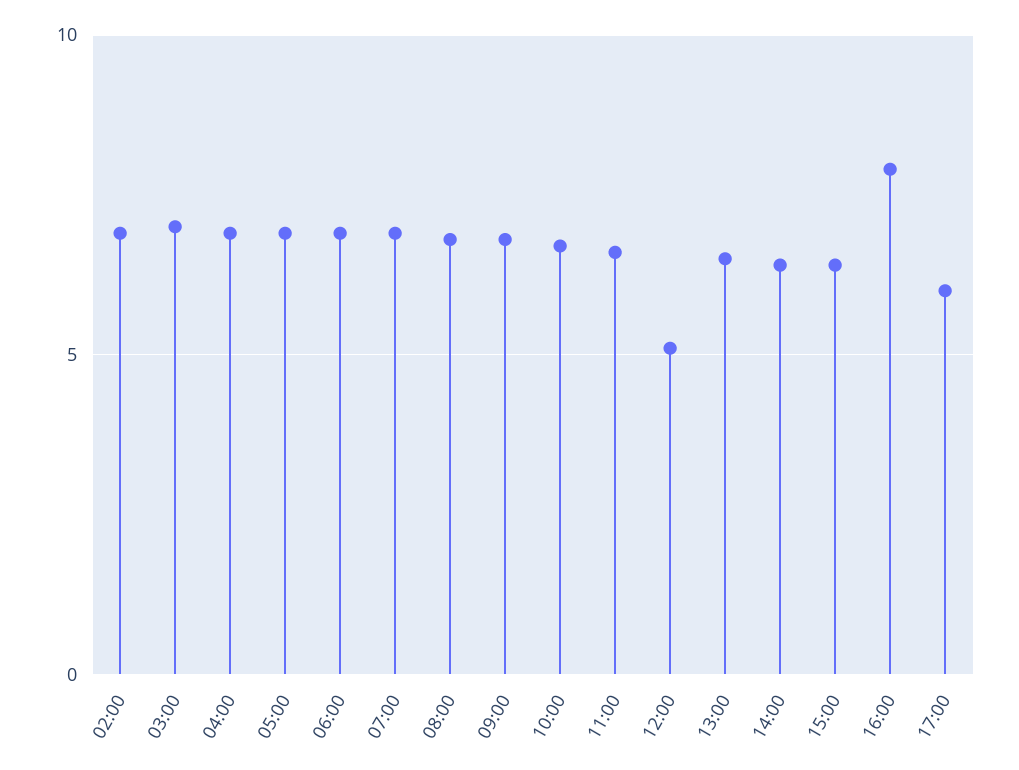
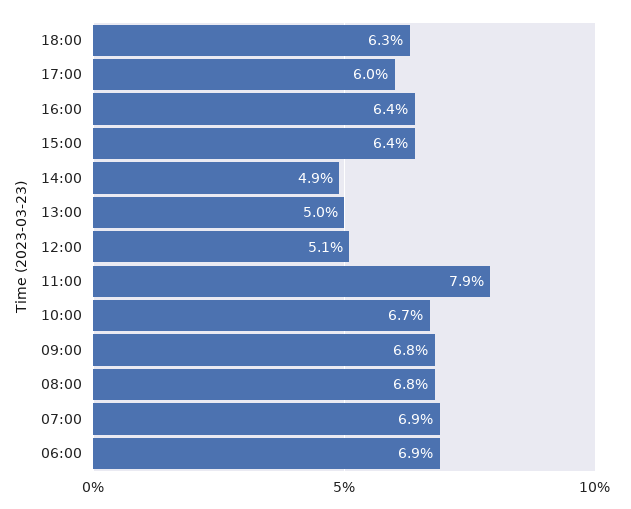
02:00: 7 -> none
03:00: 7 -> none
04:00: 7 -> none
05:00: 7 -> none
11:00: 6.5 -> 7.9
13:00: 6.5 -> 5
14:00: 6.5 -> 4.9
16:00: 8 -> 6.4
18:00: none -> 6.3

